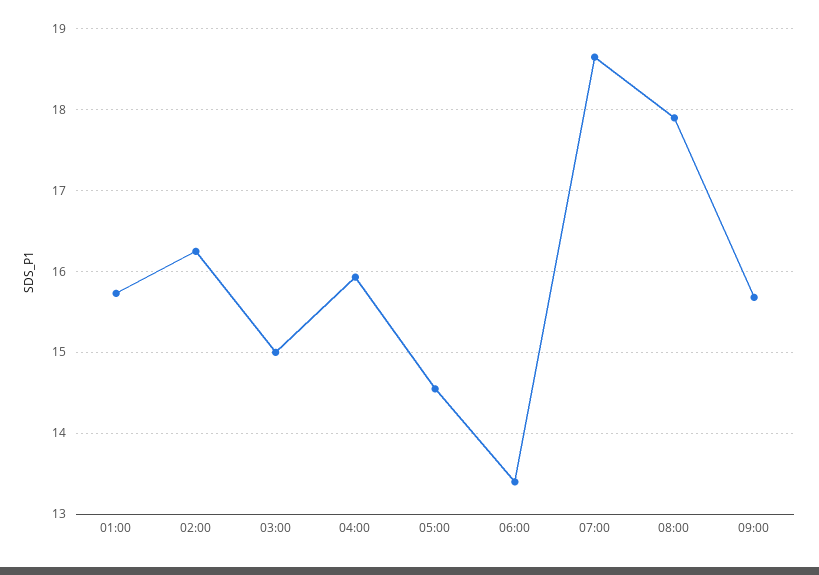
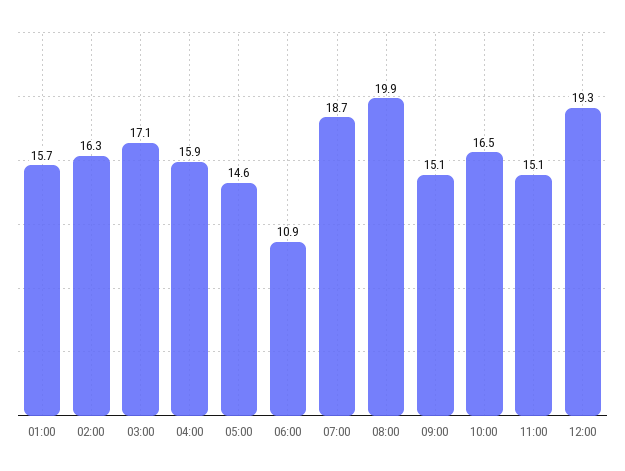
03:00: 15 -> 17.1
06:00: 13.4 -> 10.9
08:00: 17.9 -> 19.9
09:00: 15.7 -> 15.1
10:00: none -> 16.5
11:00: none -> 15.1
12:00: none -> 19.3

